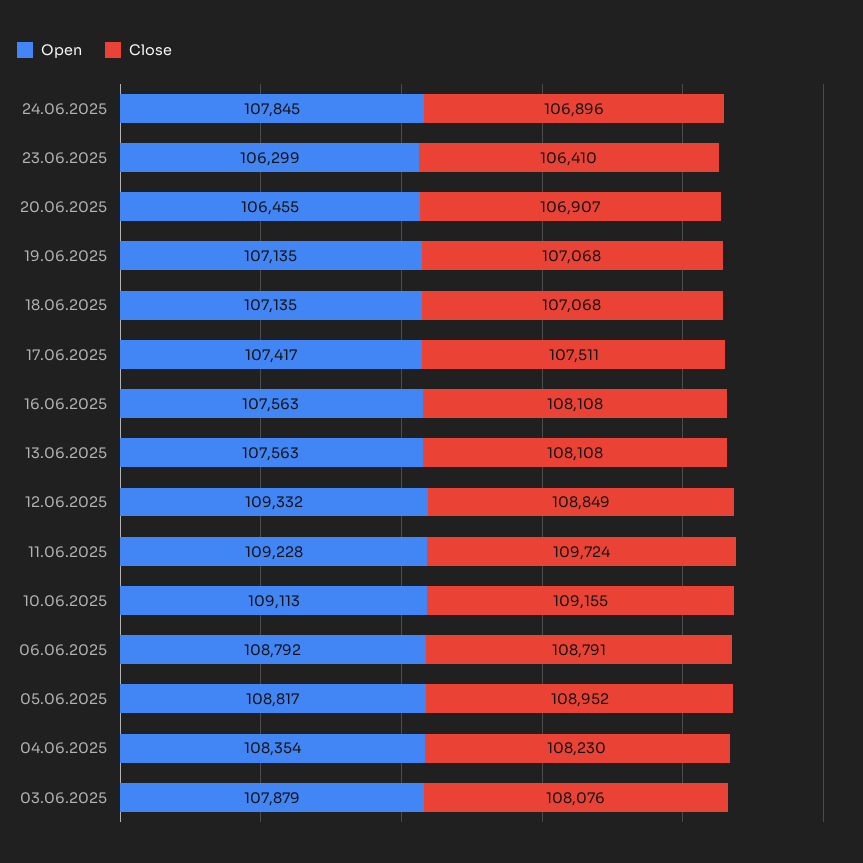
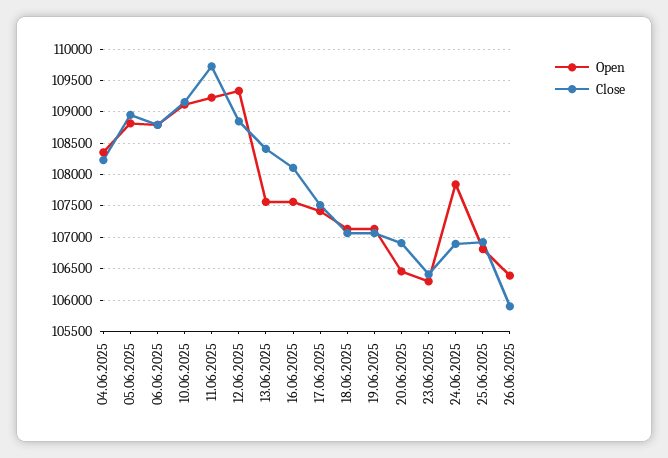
Close, 13.06.2025: 108108 -> 108400
Open, 03.06.2025: 107879 -> none
Close, 03.06.2025: 108076 -> none
Open, 25.06.2025: none -> 106800
Close, 25.06.2025: none -> 106900
Open, 26.06.2025: none -> 106400
Close, 26.06.2025: none -> 105900

